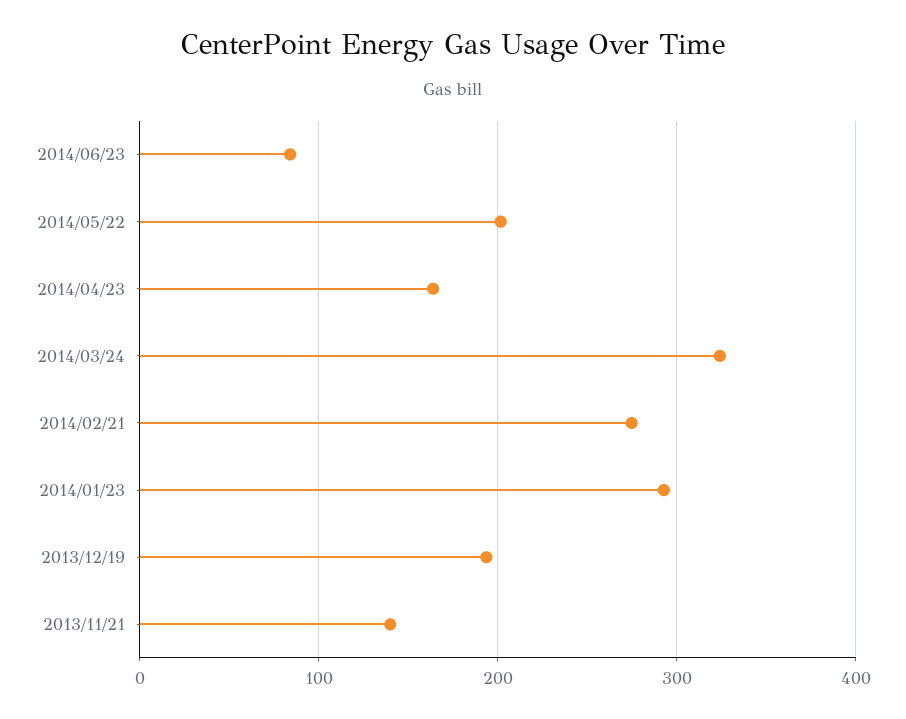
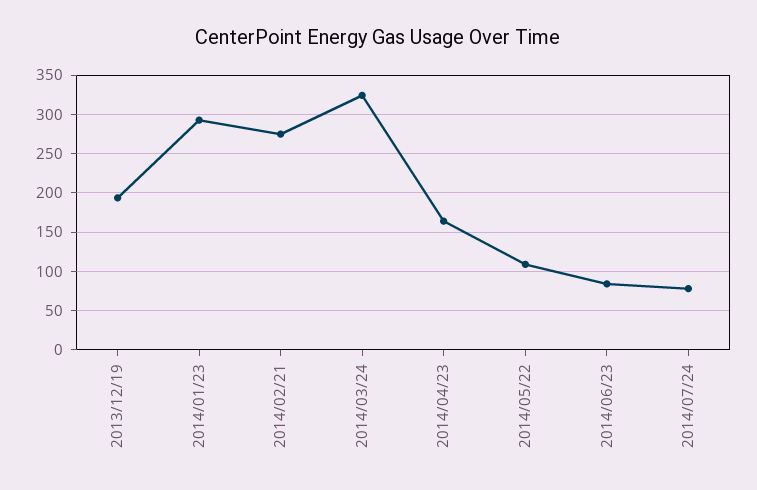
2014/05/22: 200 -> 110
2013/11/21: 140 -> none
2014/07/24: none -> 80

